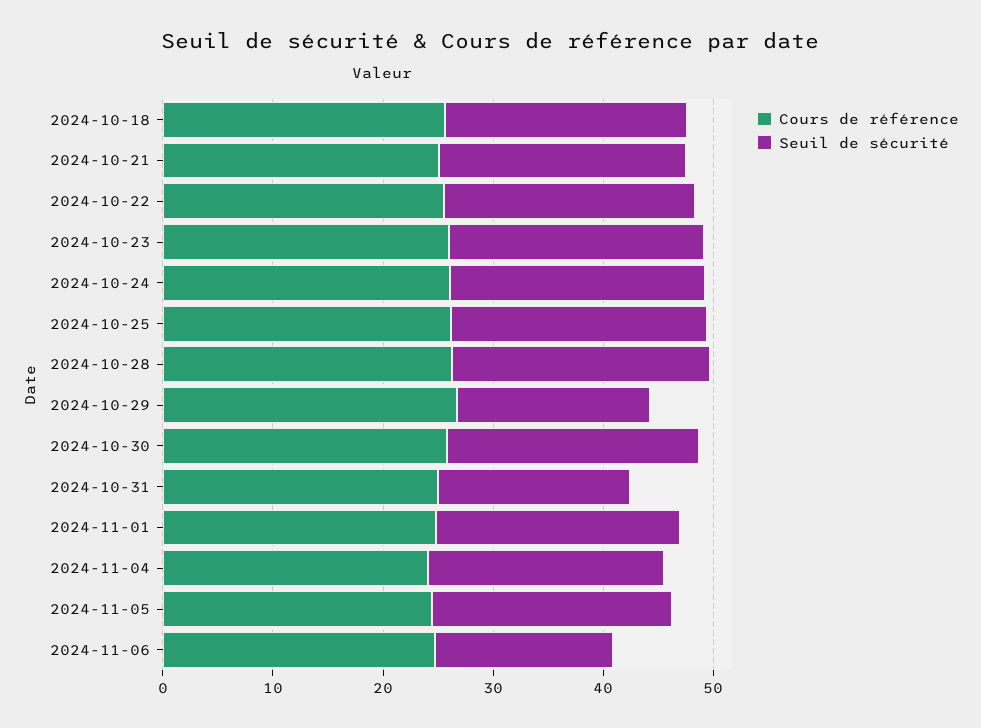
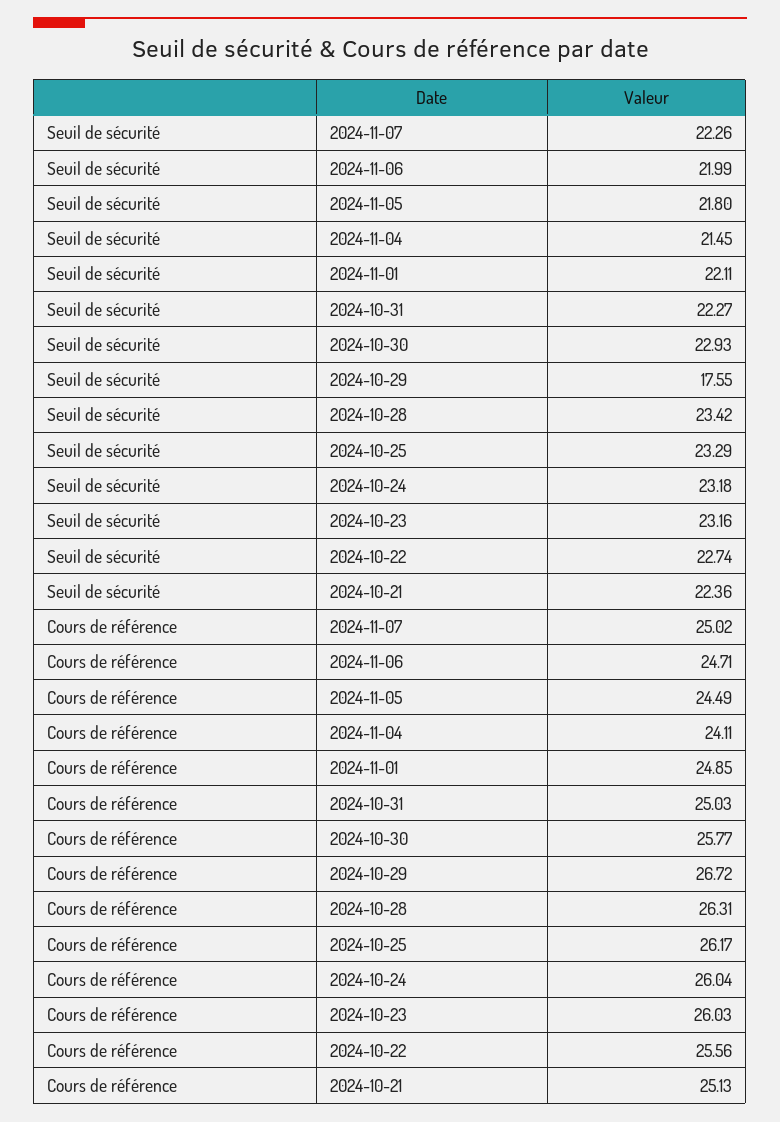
Cours de référence, 2024-10-18: 26 -> none
Seuil de sécurité, 2024-10-18: 22 -> none
Seuil de sécurité, 2024-10-31: 18 -> 22.27
Seuil de sécurité, 2024-11-06: 16 -> 21.99
Seuil de sécurité, 2024-11-07: none -> 22.26
Cours de référence, 2024-11-07: none -> 25.02

